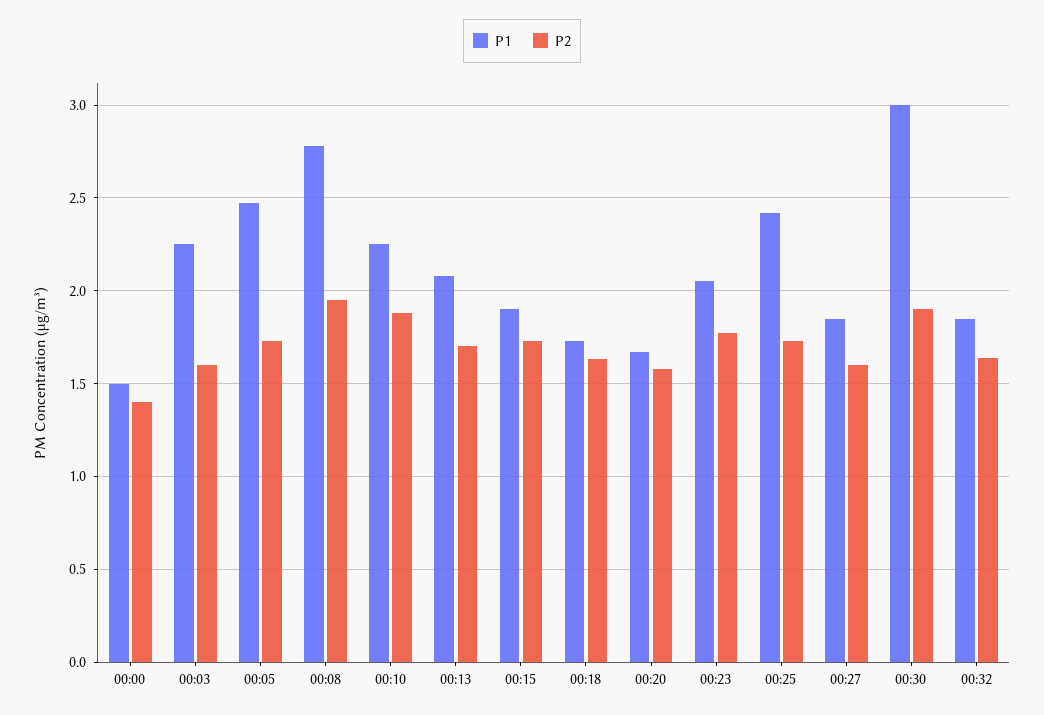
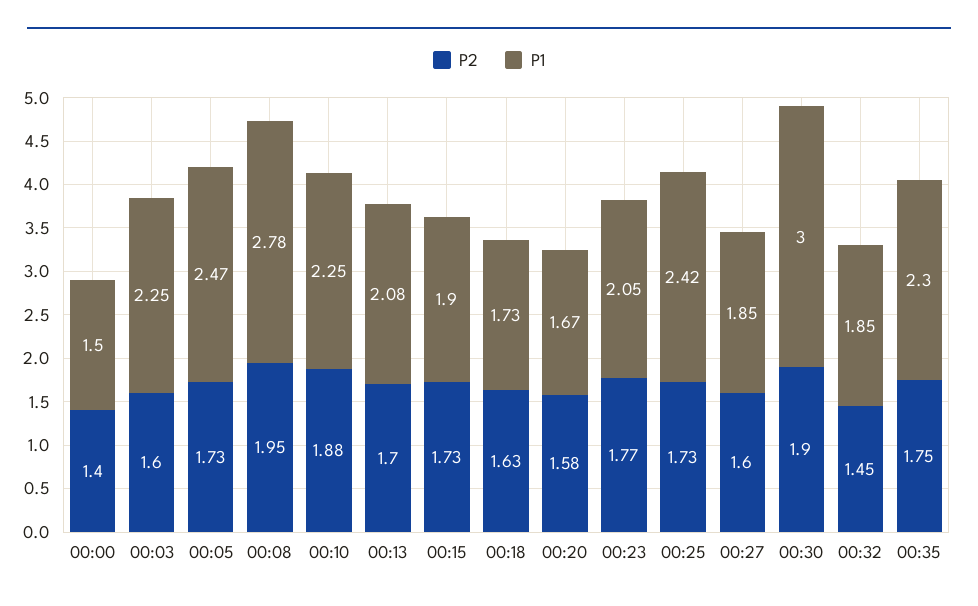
P2, 00:32: 1.65 -> 1.45
P2, 00:35: none -> 1.75
P1, 00:35: none -> 2.3

